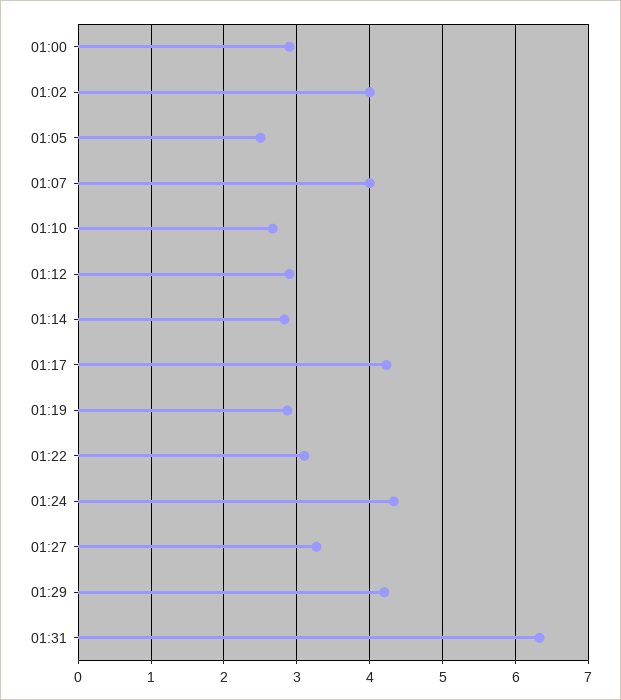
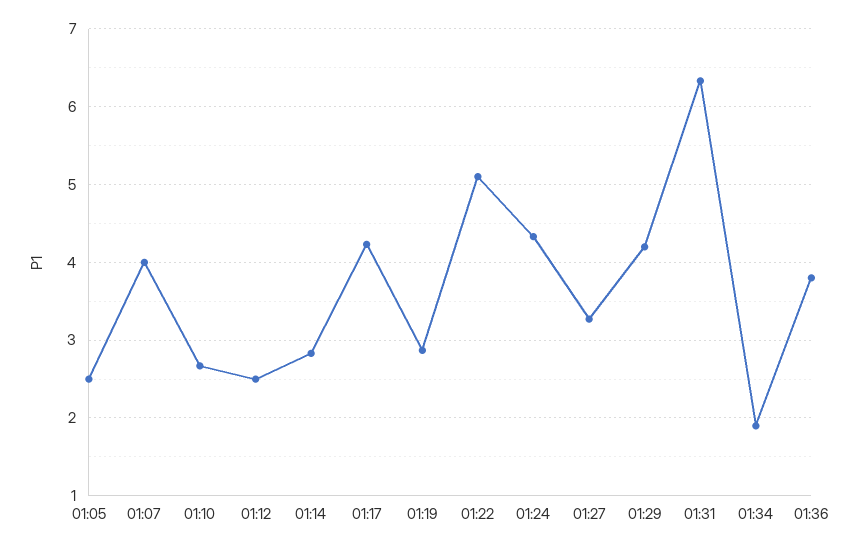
01:00: 2.9 -> none
01:02: 4 -> none
01:12: 2.9 -> 2.5
01:22: 3.1 -> 5.1
01:34: none -> 1.9
01:36: none -> 3.8

